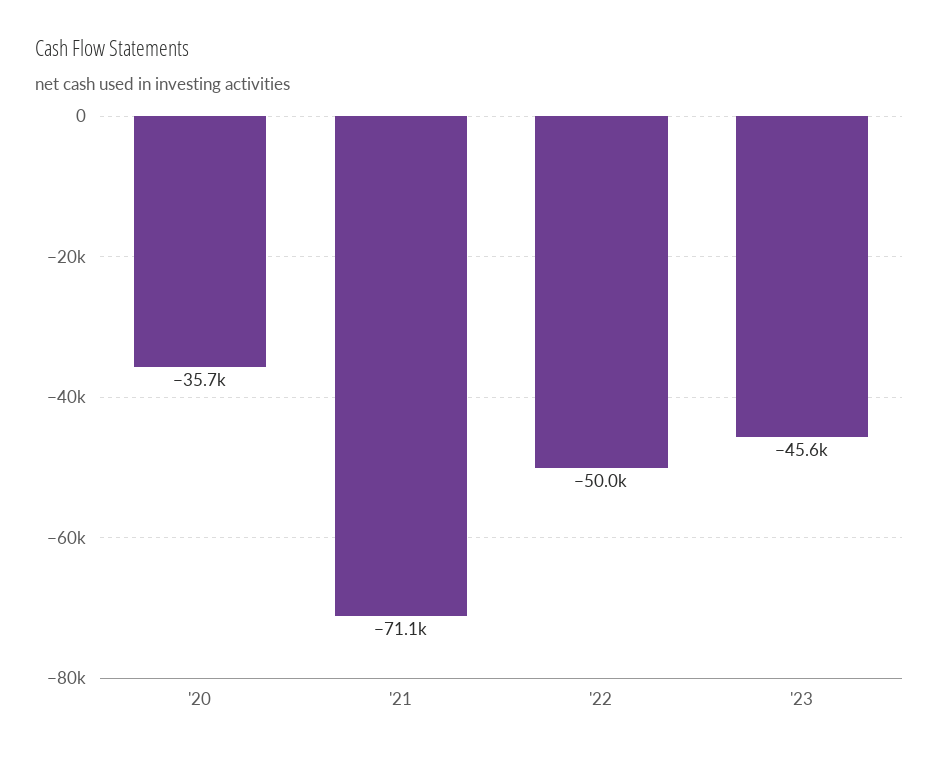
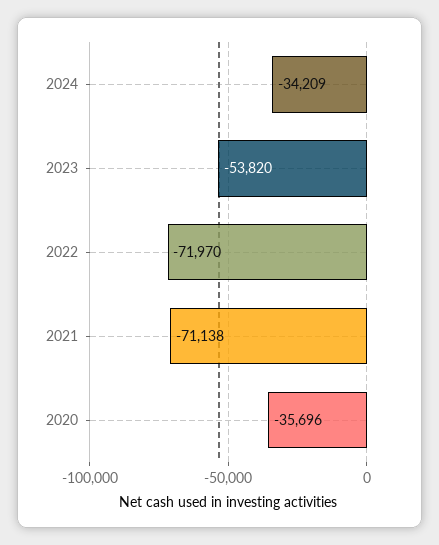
'22: -50000 -> -71970
'23: -45600 -> -53820
2024: none -> -34209

